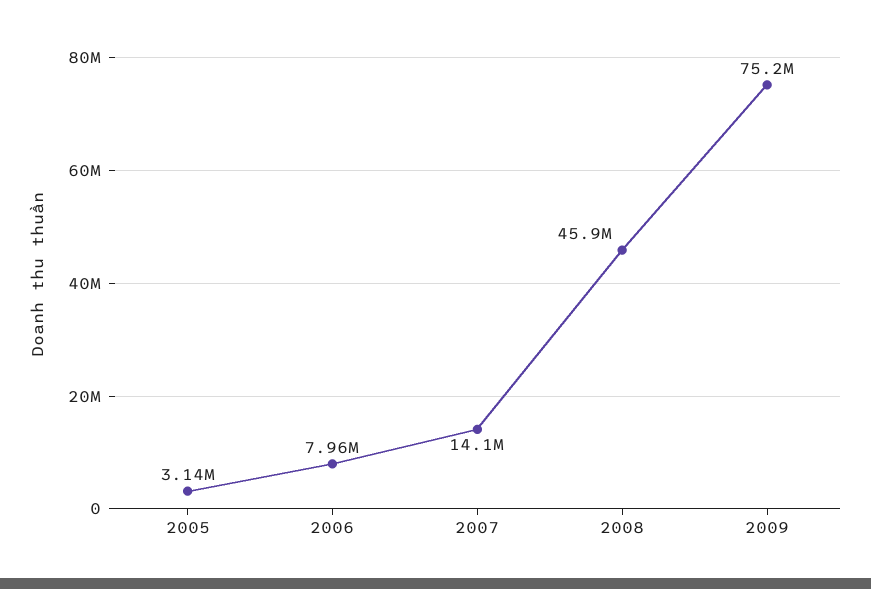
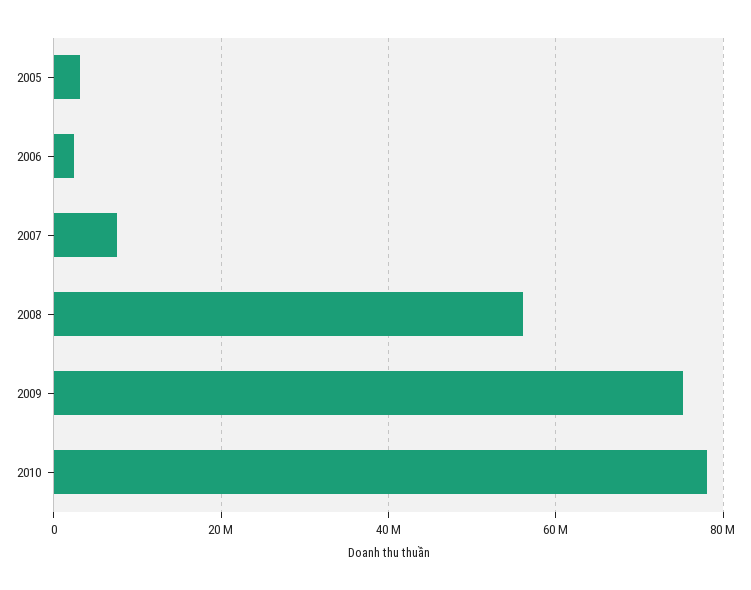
2006: 7960000 -> 2000000
2007: 14100000 -> 8000000
2008: 45900000 -> 56000000
2010: none -> 78000000

